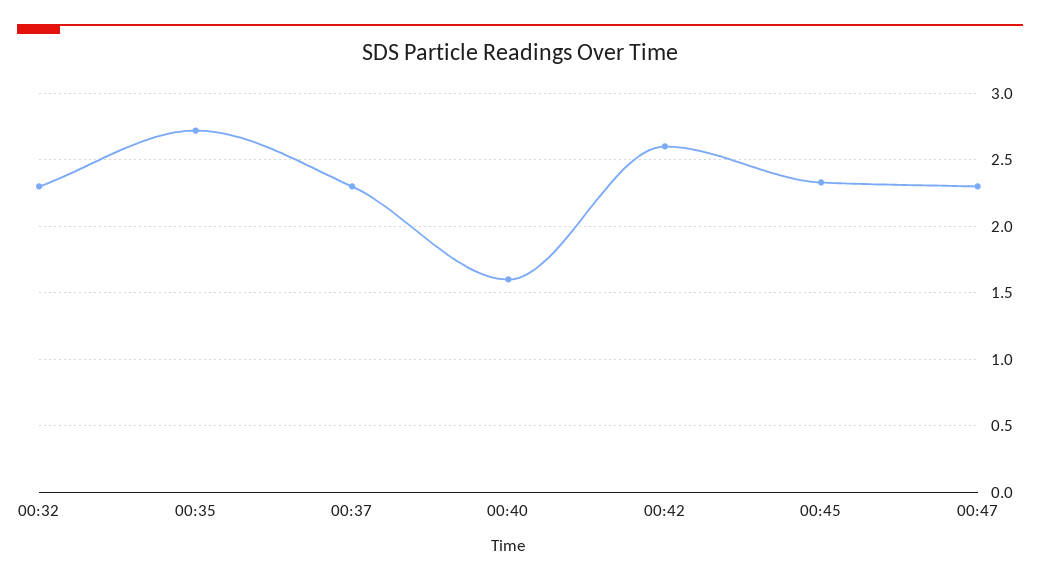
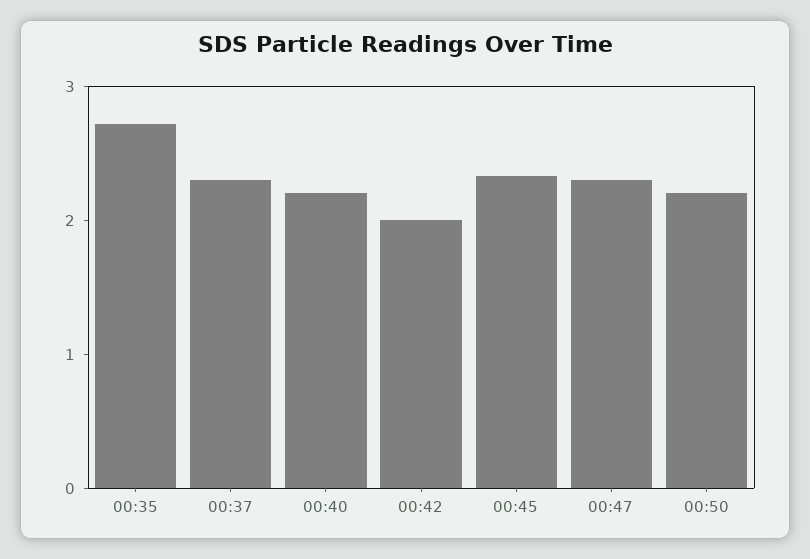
00:32: 2.3 -> none
00:40: 1.6 -> 2.2
00:42: 2.6 -> 2
00:50: none -> 2.2

